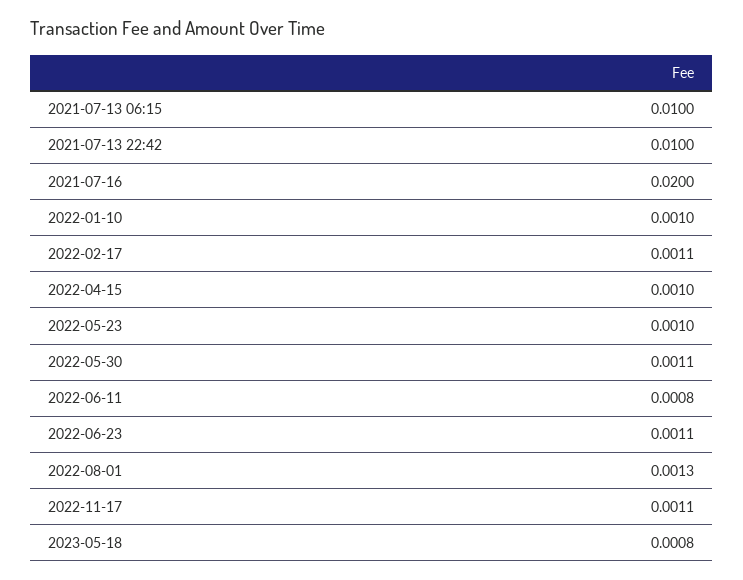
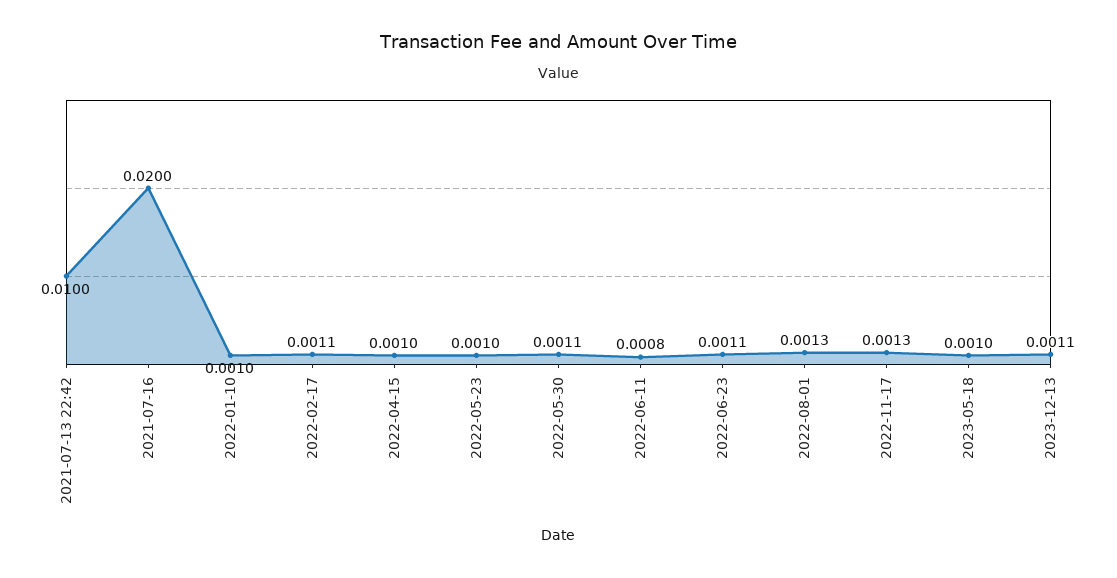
2021-07-13 06:15: 0.01 -> none
2022-11-17: 0.0011 -> 0.0013
2023-05-18: 0.0008 -> 0.001
2023-12-13: none -> 0.0011

